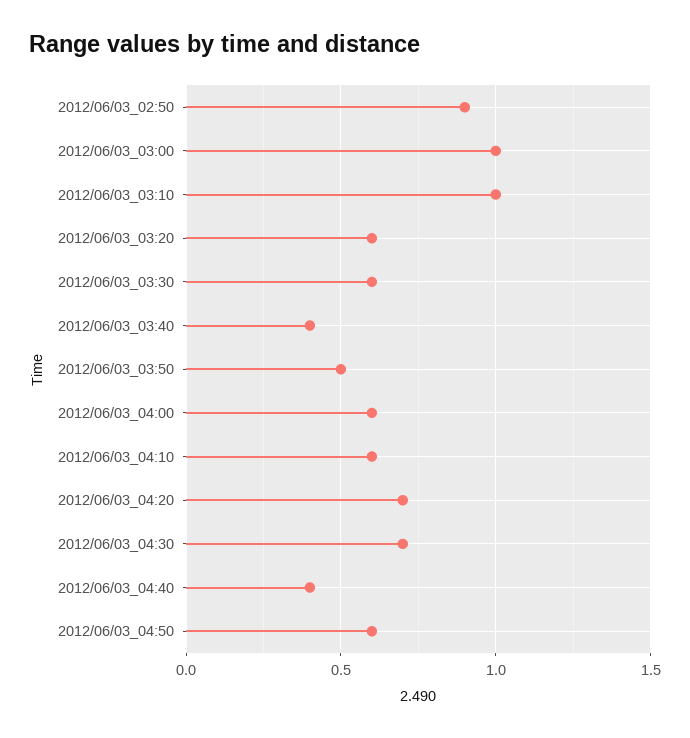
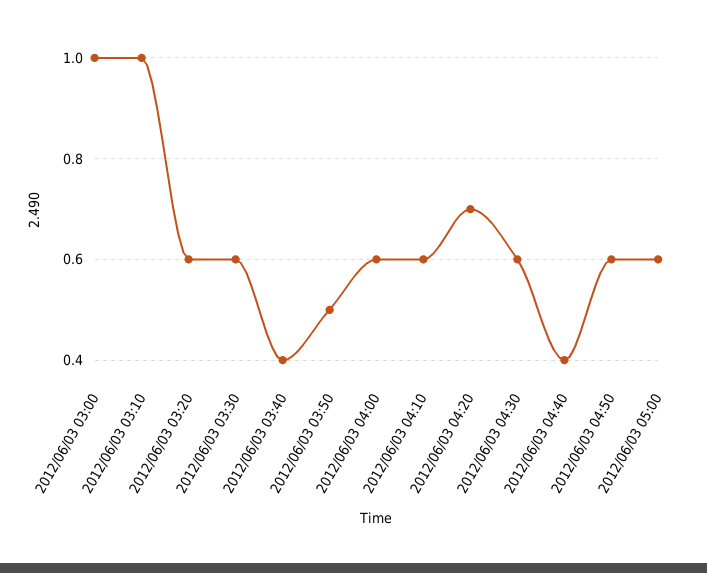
2012/06/03_02:50: 0.9 -> none
2012/06/03_04:30: 0.7 -> 0.6
2012/06/03 05:00: none -> 0.6

